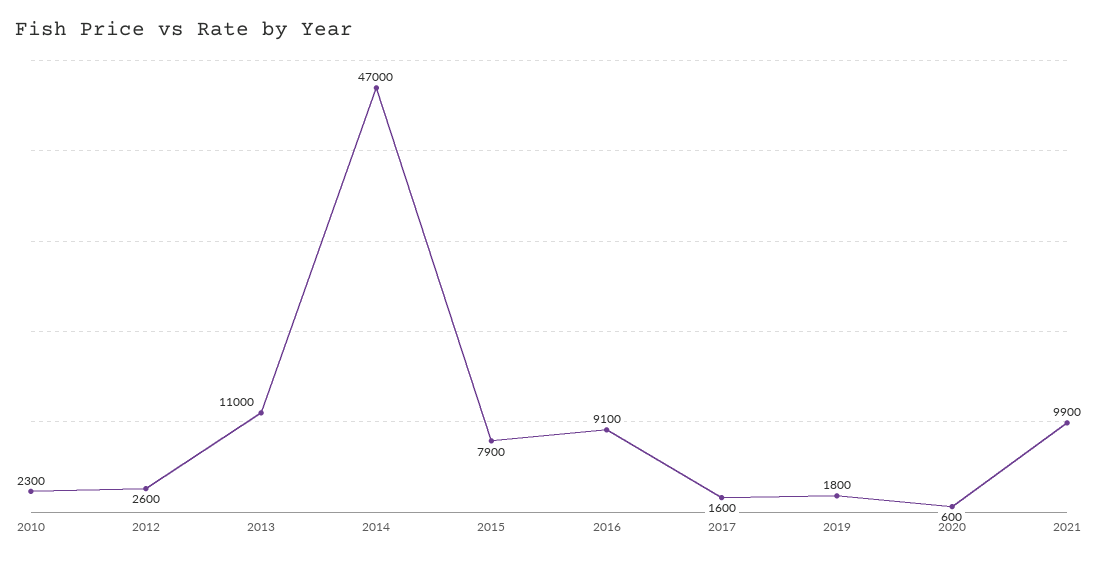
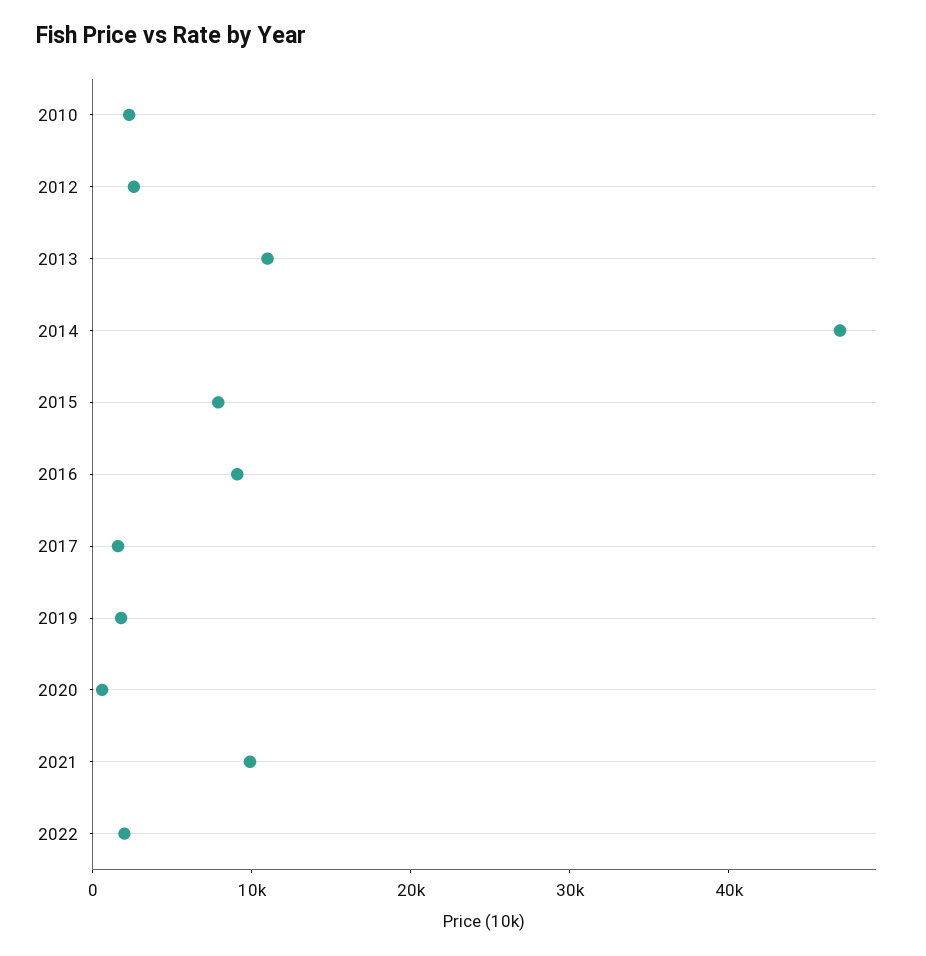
2022: none -> 2000

